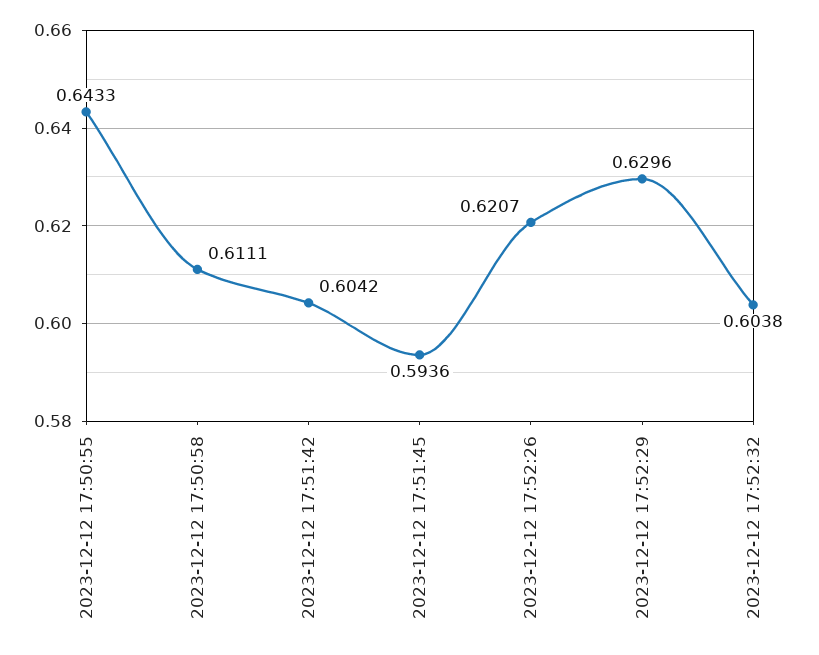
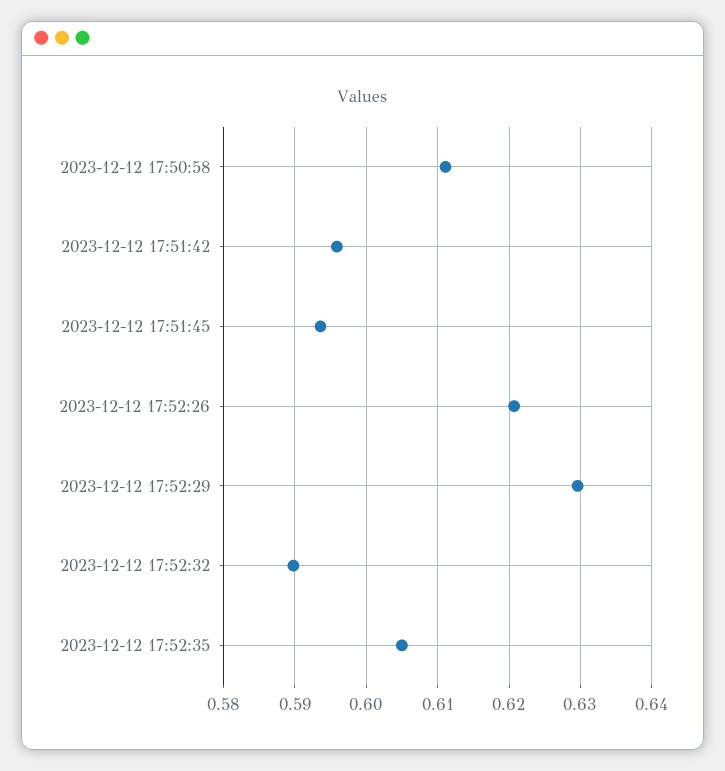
2023-12-12 17:50:55: 0.6433 -> none
2023-12-12 17:51:42: 0.6042 -> 0.596
2023-12-12 17:52:32: 0.6038 -> 0.59
2023-12-12 17:52:35: none -> 0.605

